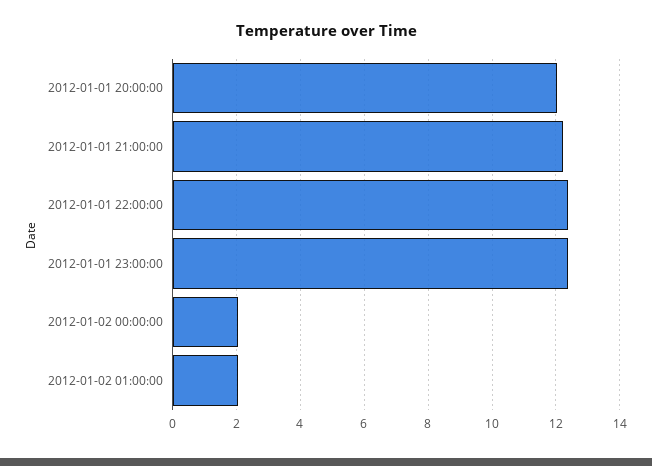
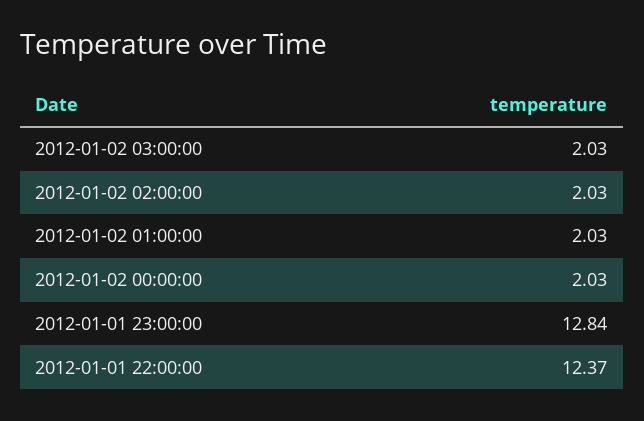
2012-01-01 20:00:00: 12 -> none
2012-01-01 21:00:00: 12.2 -> none
2012-01-01 23:00:00: 12.4 -> 12.84
2012-01-02 03:00:00: none -> 2.03
2012-01-02 02:00:00: none -> 2.03

